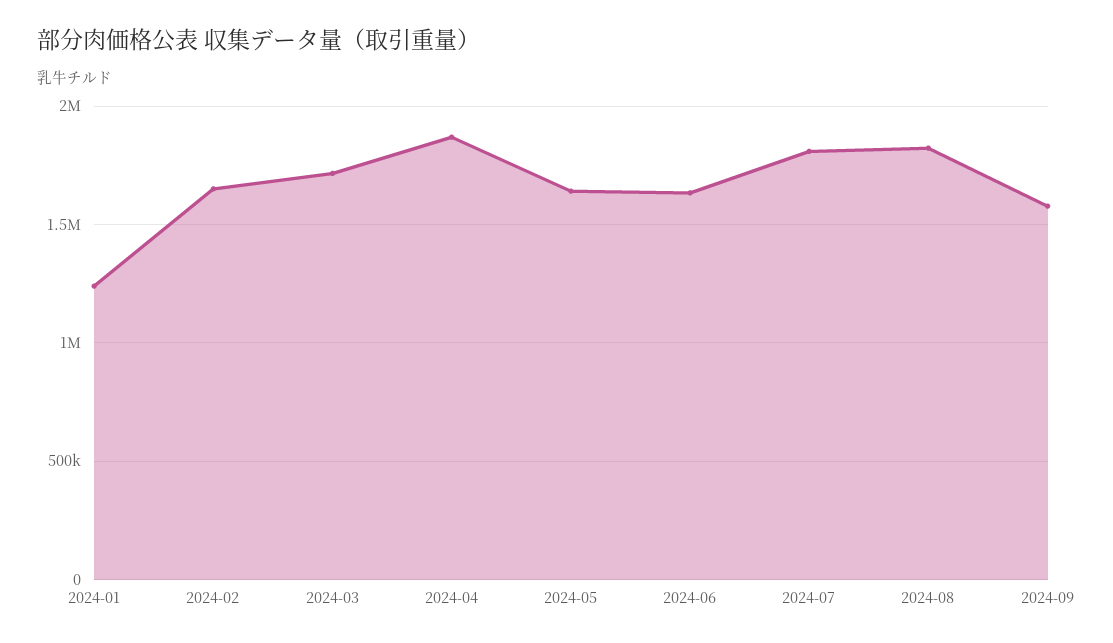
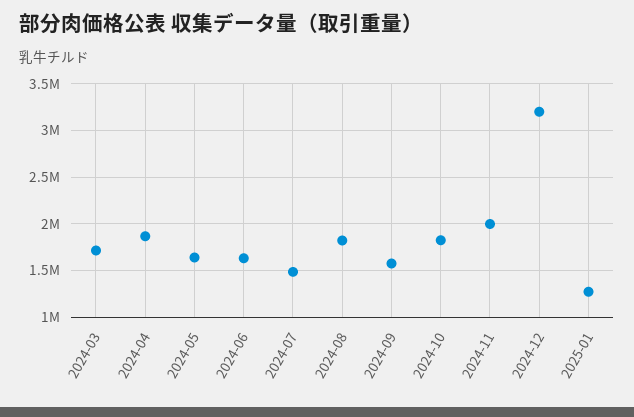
2024-01: 1250000 -> none
2024-02: 1650000 -> none
2024-07: 1800000 -> 1500000
2024-10: none -> 1800000
2024-11: none -> 2000000
2024-12: none -> 3200000
2025-01: none -> 1300000

